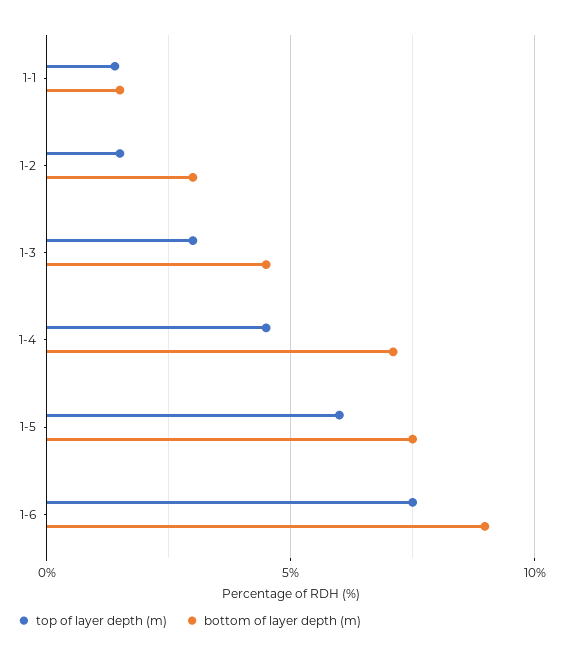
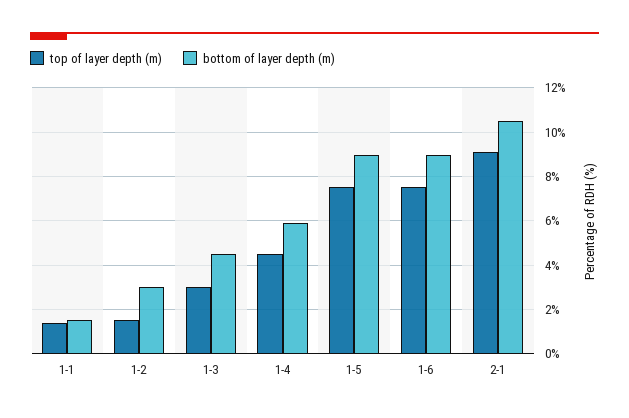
bottom of layer depth (m), 1-4: 7 -> 6
top of layer depth (m), 1-5: 6 -> 7.5
bottom of layer depth (m), 1-5: 7.5 -> 9
top of layer depth (m), 2-1: none -> 9
bottom of layer depth (m), 2-1: none -> 10.5

